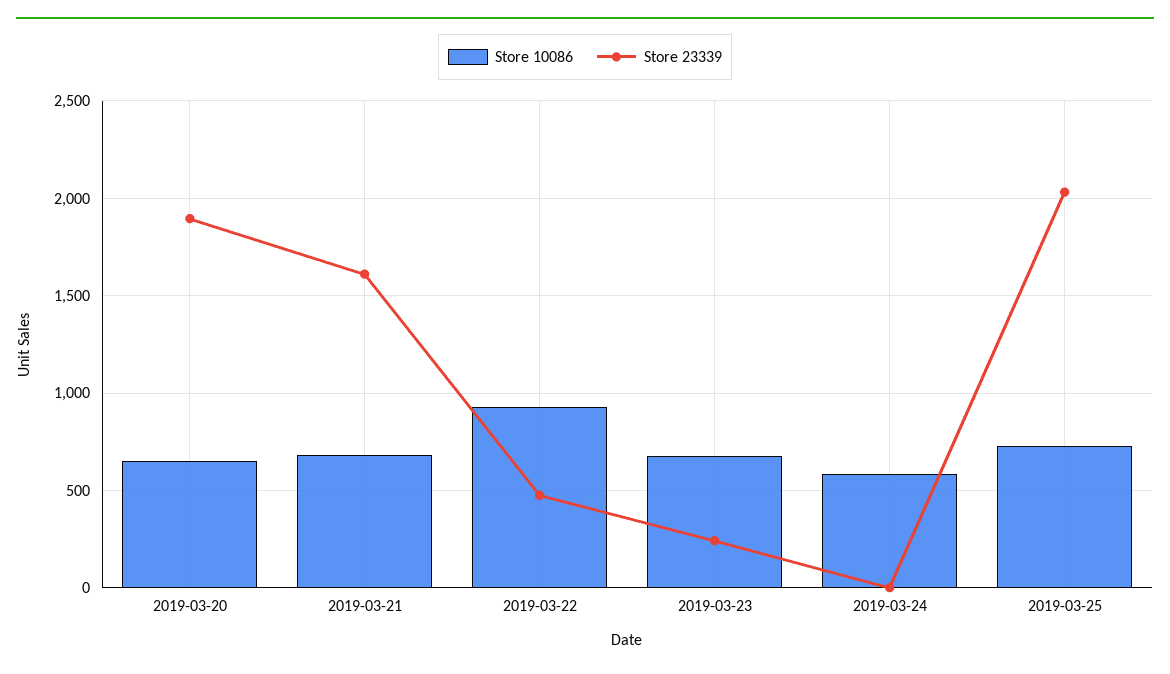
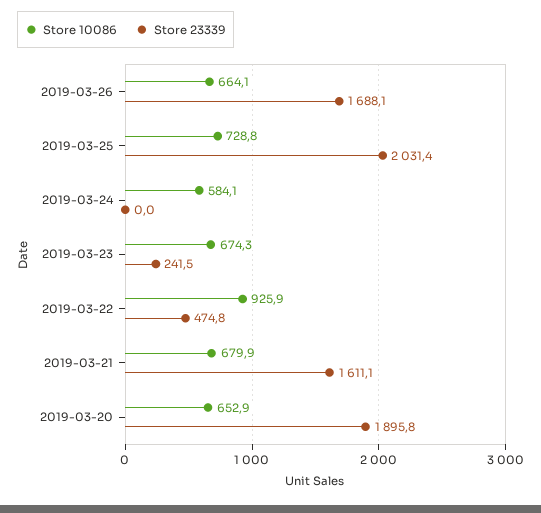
Store 10086, 2019-03-26: none -> 664.1
Store 23339, 2019-03-26: none -> 1688.1

